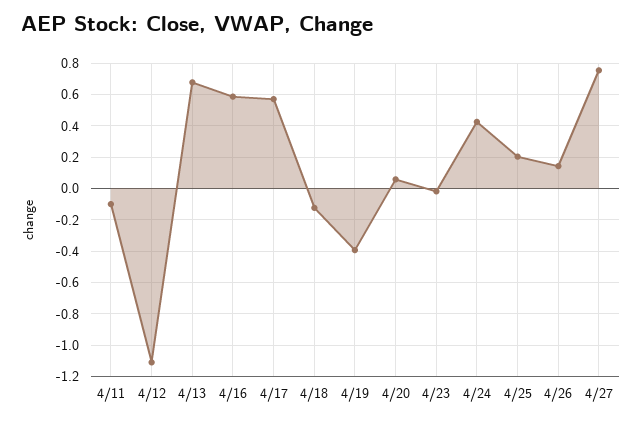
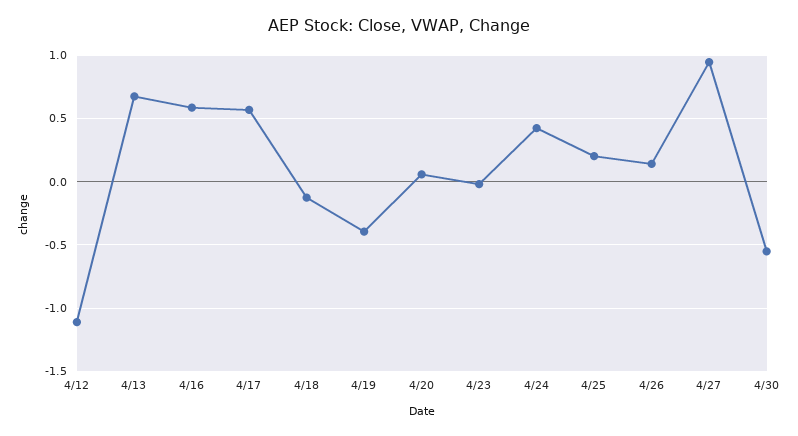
4/11: -0.1 -> none
4/27: 0.75 -> 0.95
4/30: none -> -0.55

